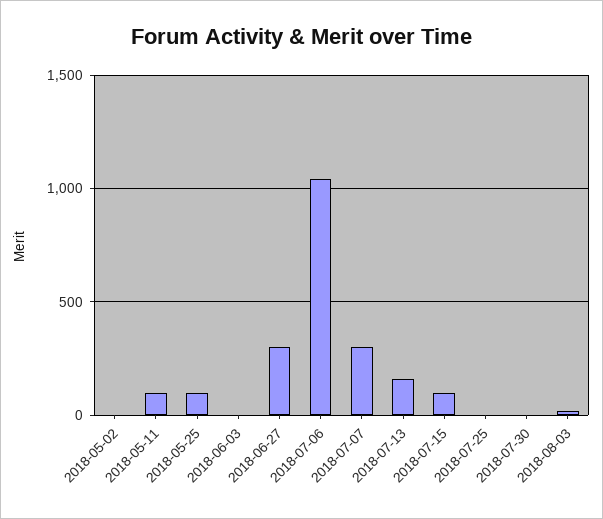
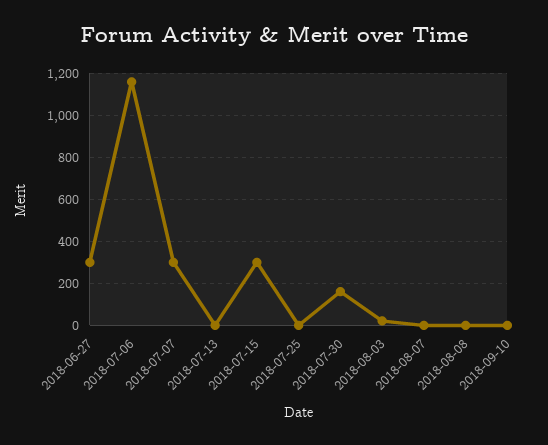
2018-05-02: 0 -> none
2018-05-11: 100 -> none
2018-05-25: 100 -> none
2018-06-03: 0 -> none
2018-07-06: 1050 -> 1150
2018-07-13: 150 -> 0
2018-07-15: 100 -> 300
2018-07-30: 0 -> 150
2018-08-07: none -> 0
2018-08-08: none -> 0
2018-09-10: none -> 0

